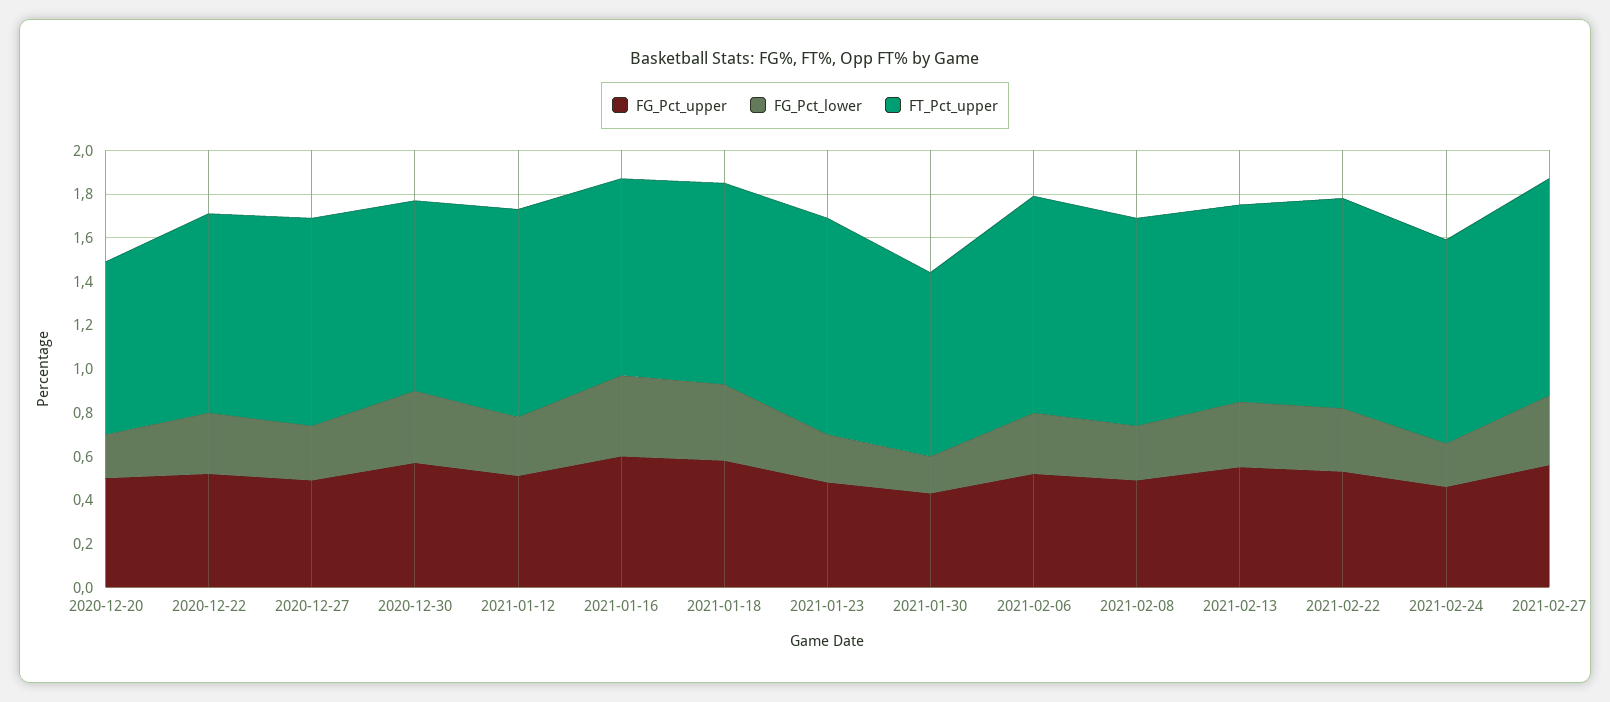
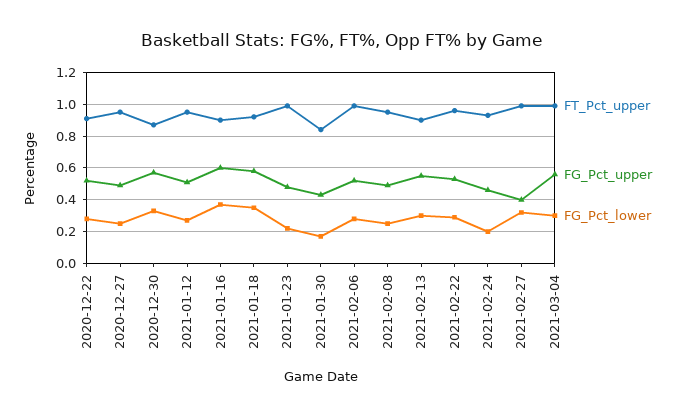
FG_Pct_upper, 2020-12-20: 0.5 -> none
FG_Pct_lower, 2020-12-20: 0.2 -> none
FT_Pct_upper, 2020-12-20: 0.8 -> none
FG_Pct_upper, 2021-02-27: 0.55 -> 0.4
FT_Pct_upper, 2021-03-04: none -> 1
FG_Pct_upper, 2021-03-04: none -> 0.55
FG_Pct_lower, 2021-03-04: none -> 0.3

